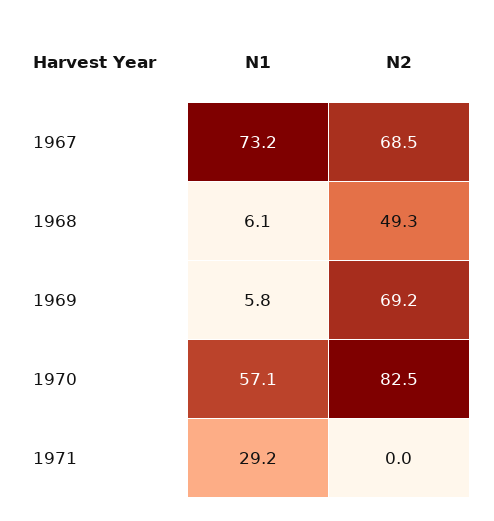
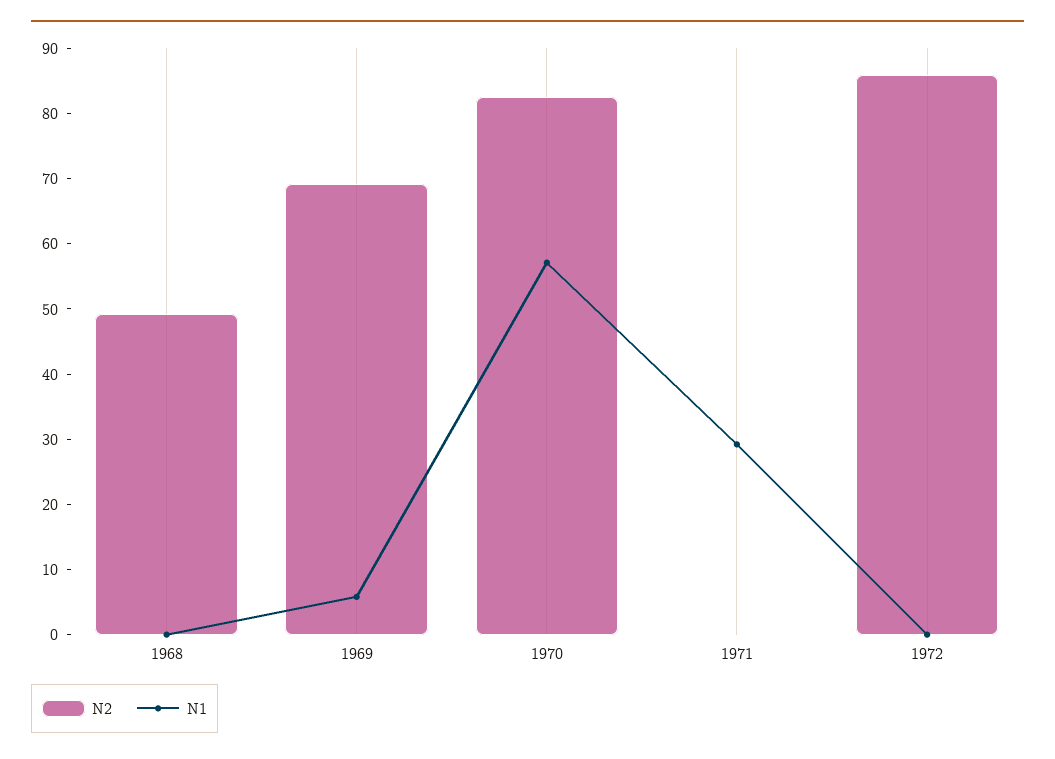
N1, 1967: 73.2 -> none
N2, 1967: 68.5 -> none
N1, 1968: 6.1 -> 0
N2, 1972: none -> 86
N1, 1972: none -> 0

